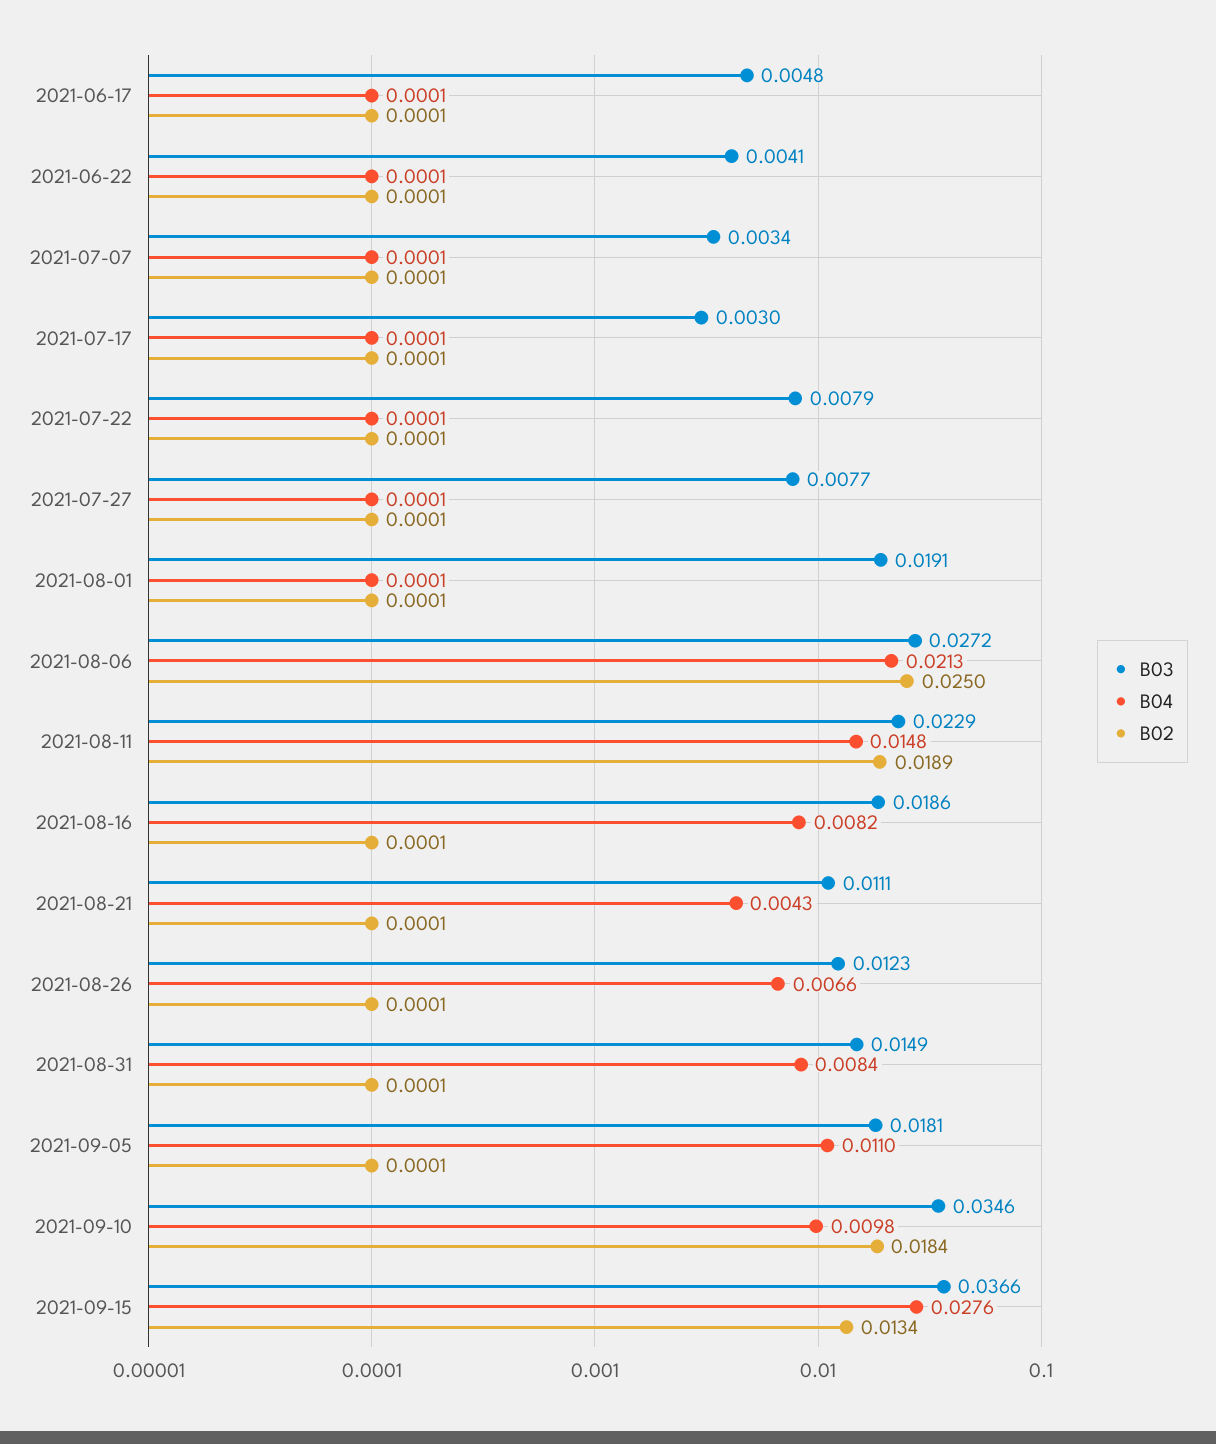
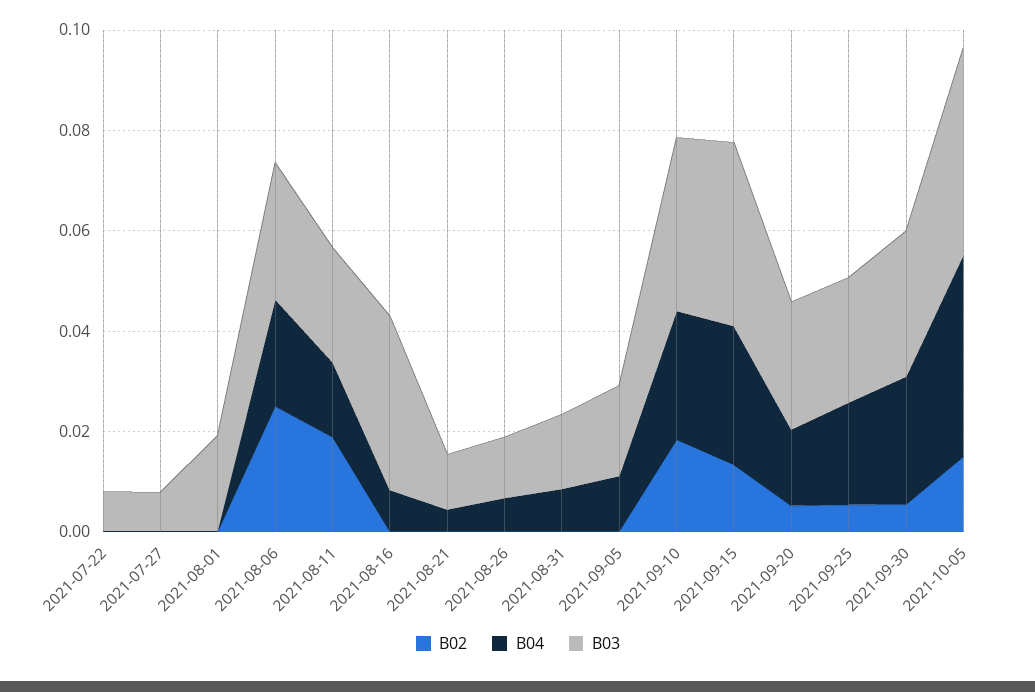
B03, 2021-06-17: 0.0048 -> none
B04, 2021-06-17: 0.0001 -> none
B02, 2021-06-17: 0.0001 -> none
B03, 2021-06-22: 0.0041 -> none
B04, 2021-06-22: 0.0001 -> none
B02, 2021-06-22: 0.0001 -> none
B03, 2021-07-07: 0.0034 -> none
B04, 2021-07-07: 0.0001 -> none
B02, 2021-07-07: 0.0001 -> none
B03, 2021-07-17: 0.003 -> none
B04, 2021-07-17: 0.0001 -> none
B02, 2021-07-17: 0.0001 -> none
B03, 2021-08-16: 0.0186 -> 0.035
B04, 2021-09-10: 0.0098 -> 0.025
B02, 2021-09-20: none -> 0.005
B04, 2021-09-20: none -> 0.015
B03, 2021-09-20: none -> 0.025
B02, 2021-09-25: none -> 0.005
B04, 2021-09-25: none -> 0.02
B03, 2021-09-25: none -> 0.025
B02, 2021-09-30: none -> 0.005
B04, 2021-09-30: none -> 0.025
B03, 2021-09-30: none -> 0.03
B02, 2021-10-05: none -> 0.015
B04, 2021-10-05: none -> 0.04
B03, 2021-10-05: none -> 0.04

